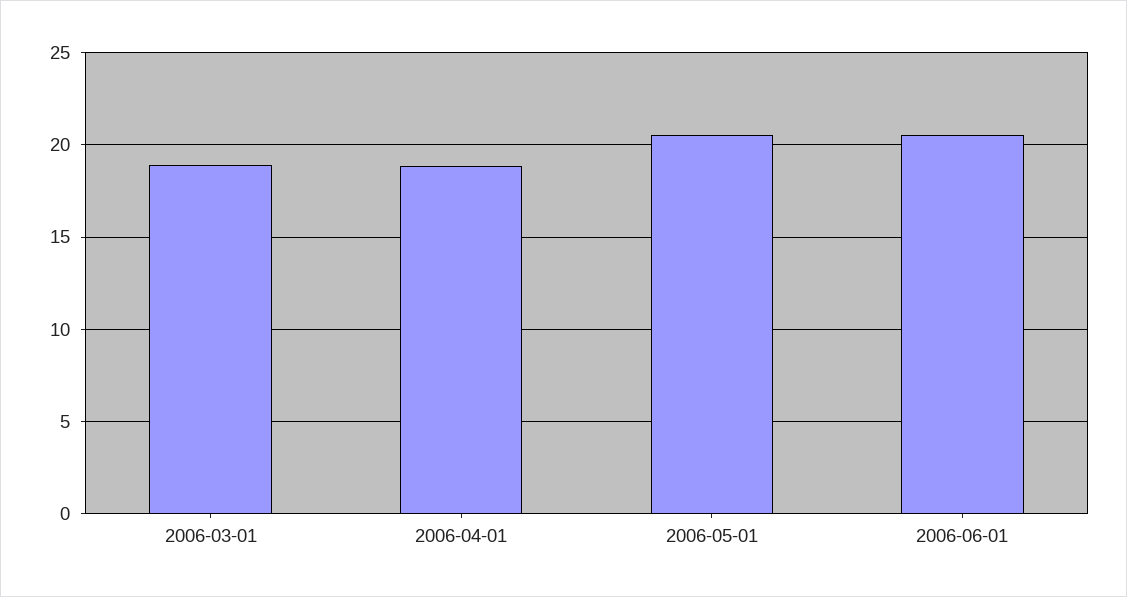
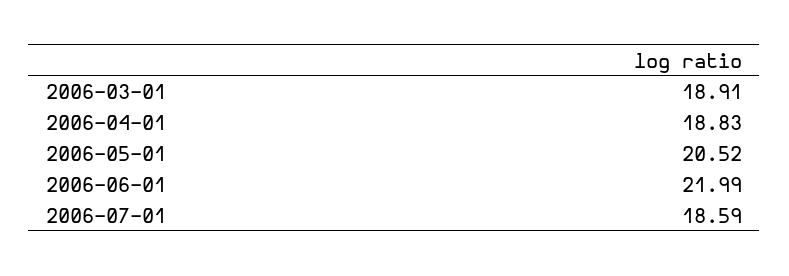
2006-06-01: 20.5 -> 21.99
2006-07-01: none -> 18.59

